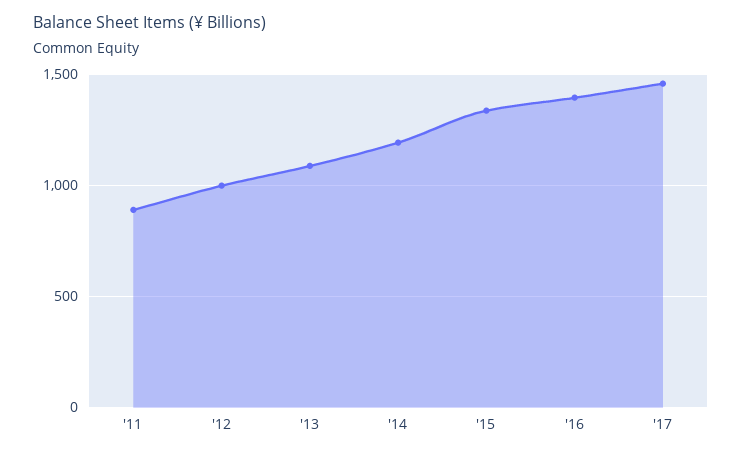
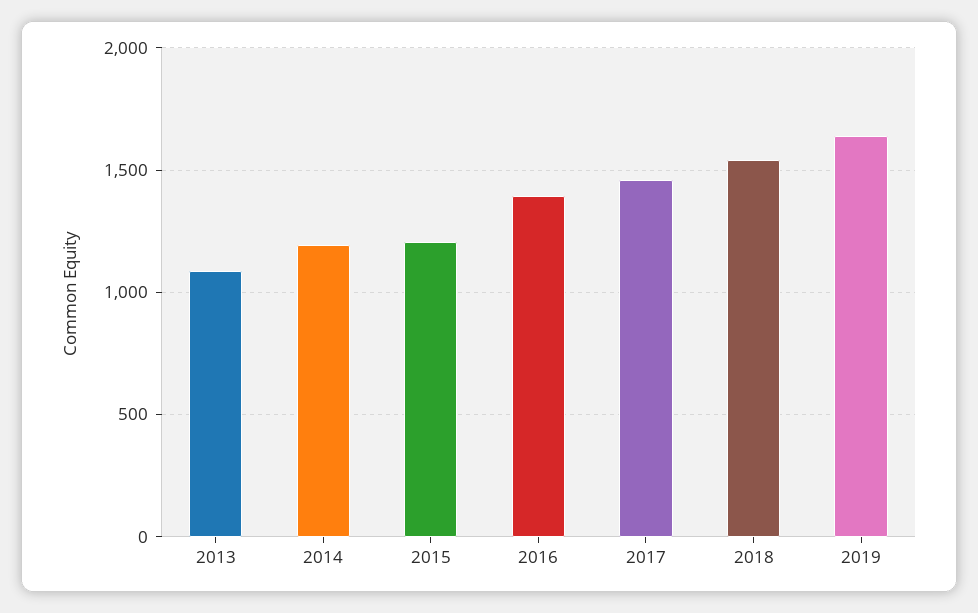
'11: 900 -> none
'12: 1000 -> none
'15: 1350 -> 1200
2018: none -> 1550
2019: none -> 1650

